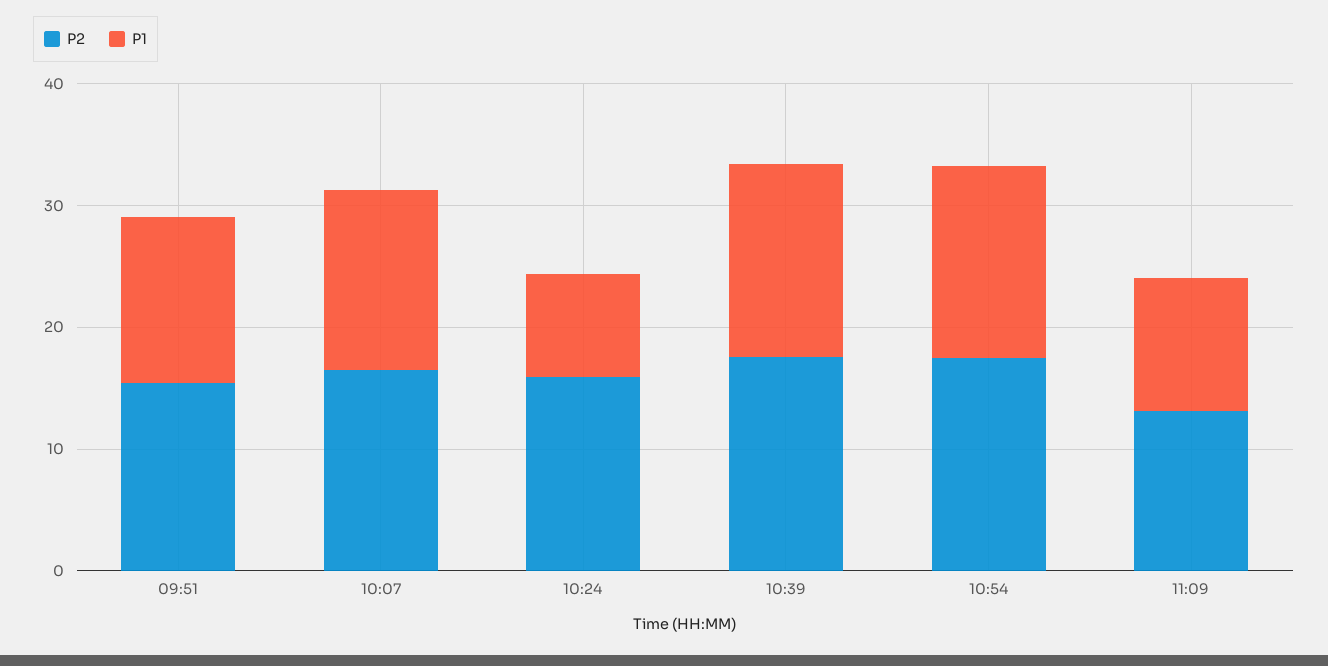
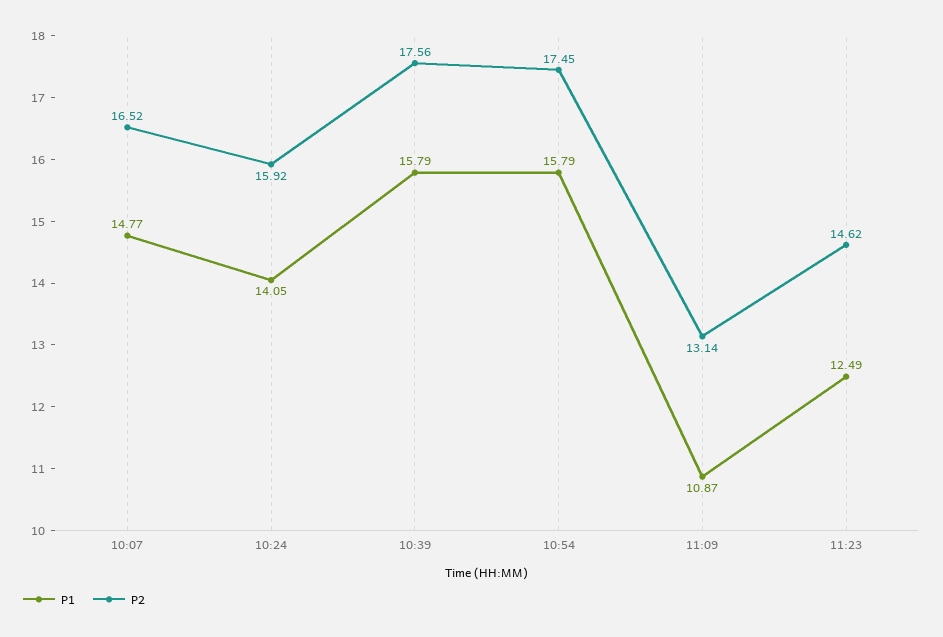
P2, 09:51: 16 -> none
P1, 09:51: 14 -> none
P1, 10:24: 8 -> 14.05
P1, 11:23: none -> 12.49
P2, 11:23: none -> 14.62

